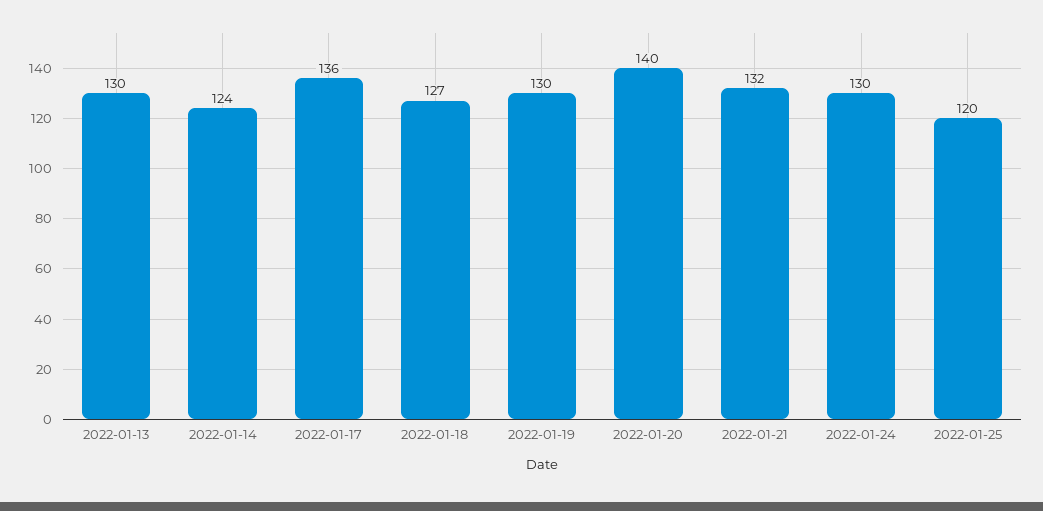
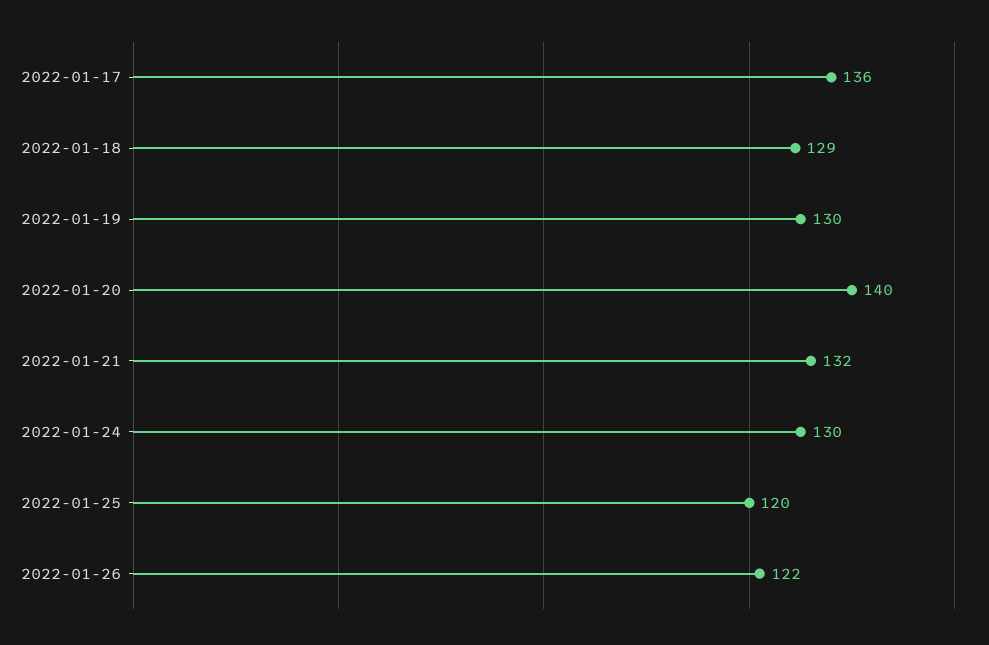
2022-01-13: 130 -> none
2022-01-14: 124 -> none
2022-01-18: 127 -> 129
2022-01-26: none -> 122

